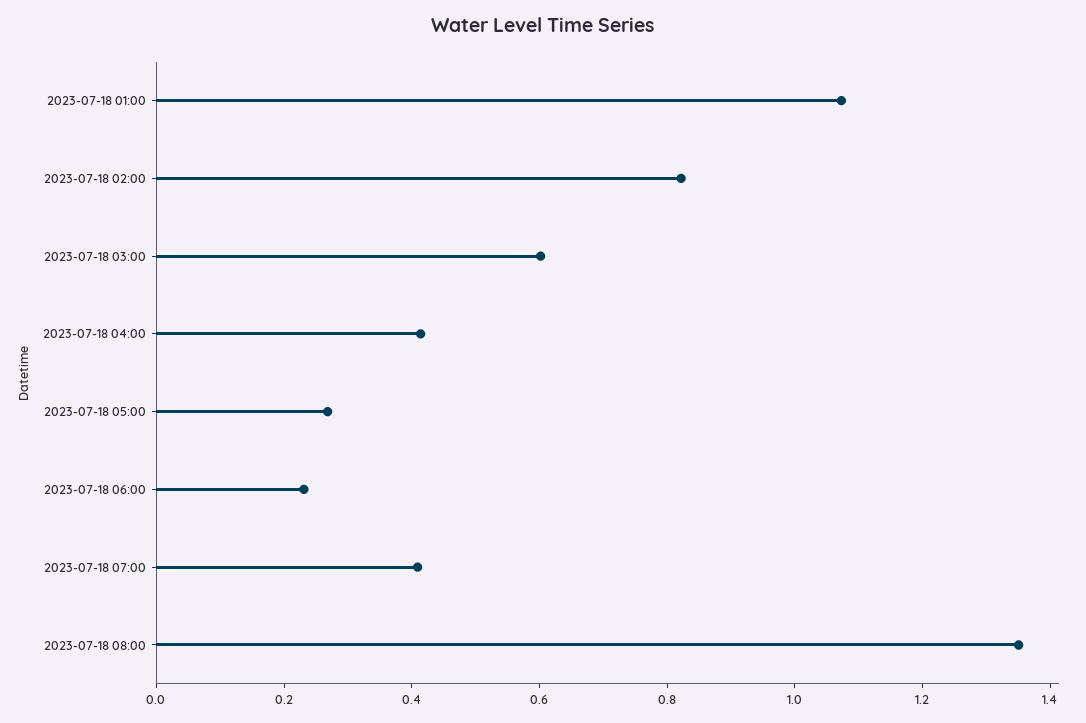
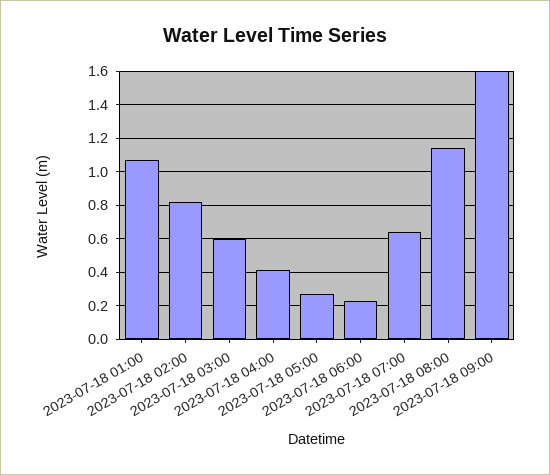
2023-07-18 07:00: 0.4 -> 0.65
2023-07-18 08:00: 1.35 -> 1.15
2023-07-18 09:00: none -> 1.6

